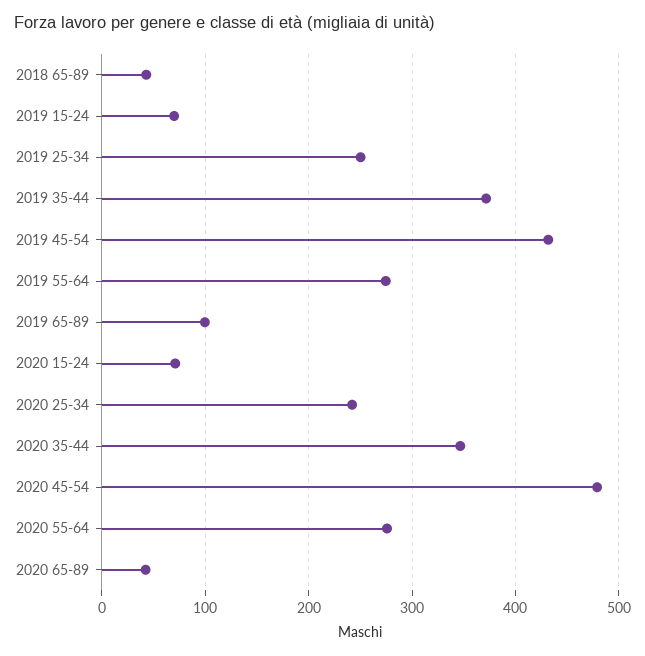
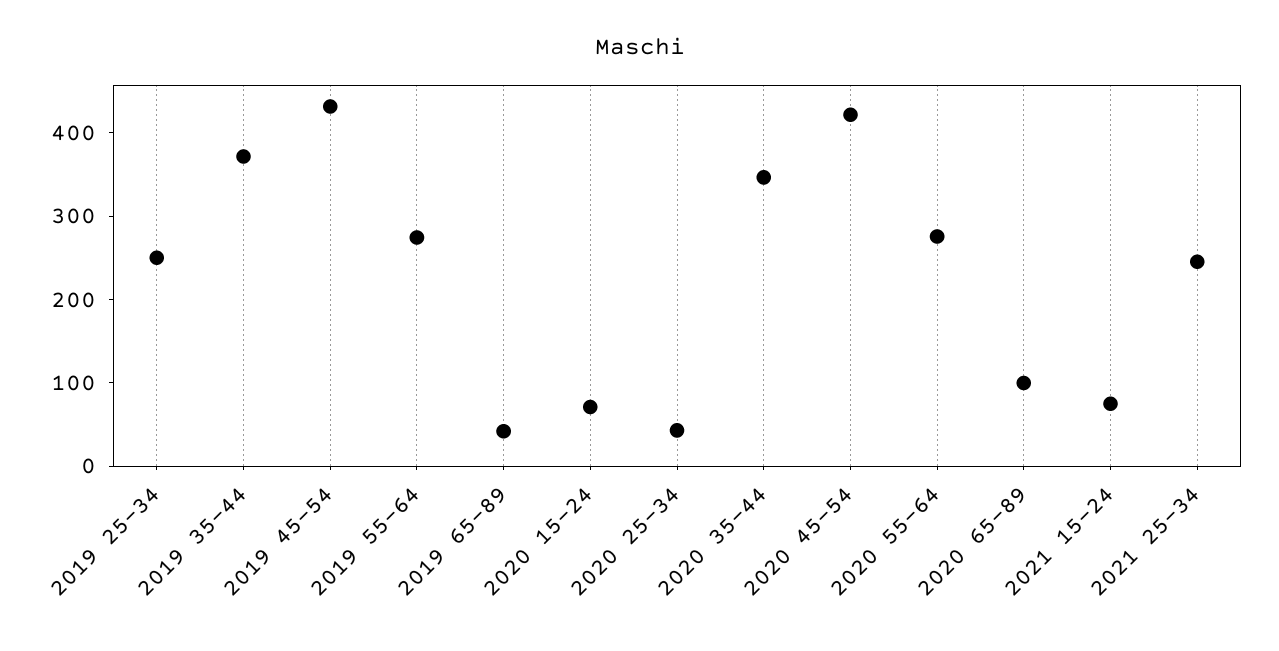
2018 65-89: 40 -> none
2019 15-24: 70 -> none
2019 65-89: 100 -> 40
2020 25-34: 240 -> 40
2020 45-54: 480 -> 420
2020 65-89: 40 -> 100
2021 15-24: none -> 80
2021 25-34: none -> 240

